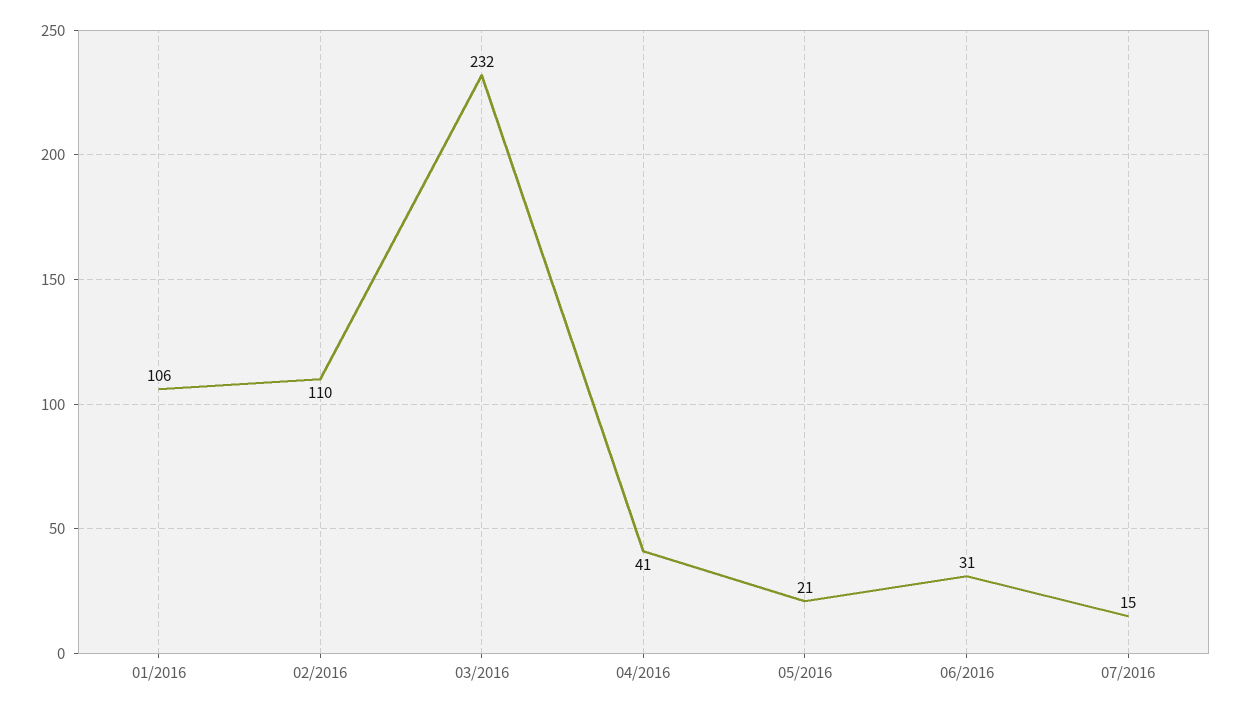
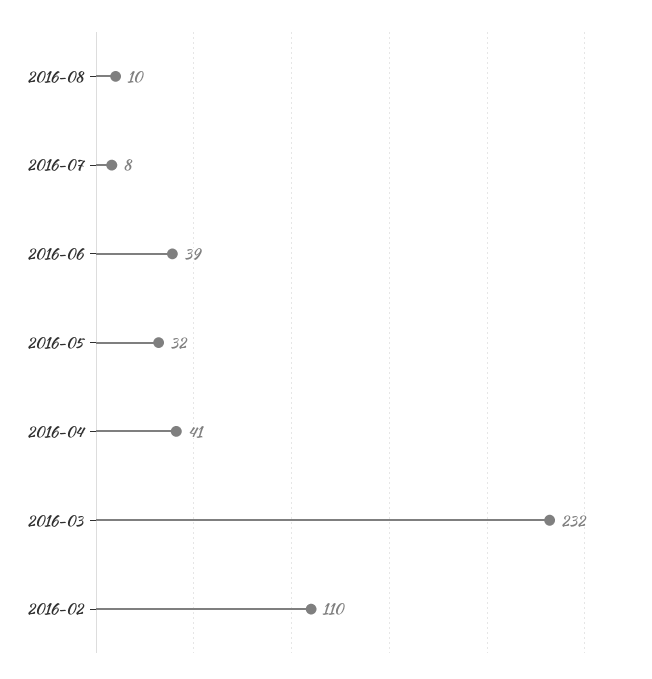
01/2016: 106 -> none
05/2016: 21 -> 32
06/2016: 31 -> 39
07/2016: 15 -> 8
2016-08: none -> 10

